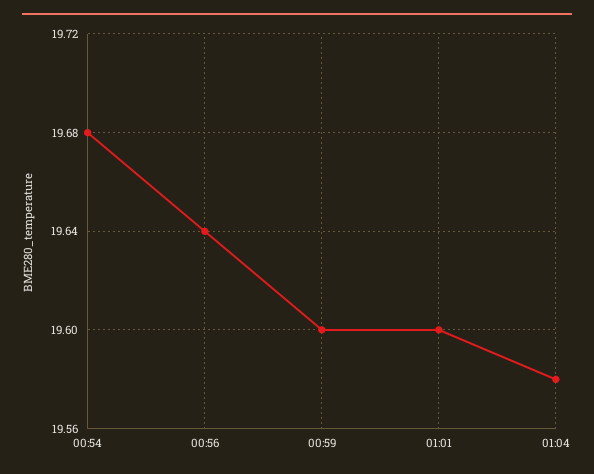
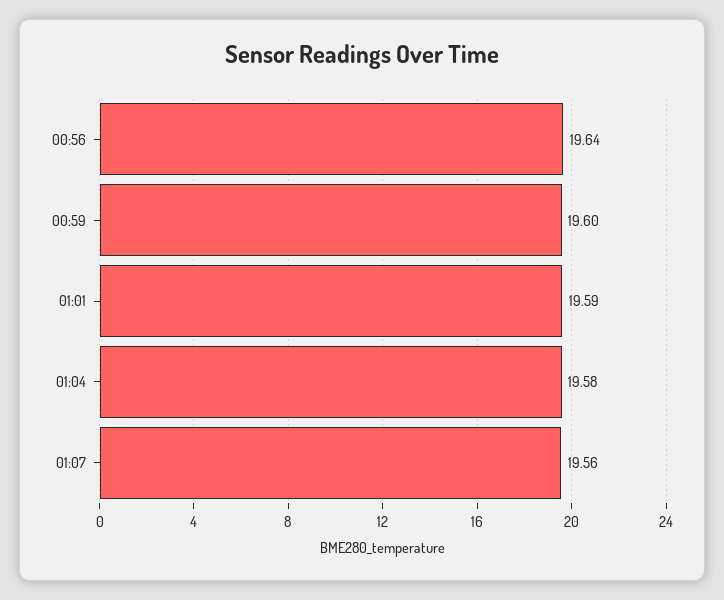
00:54: 19.68 -> none
01:01: 19.6 -> 19.59
01:07: none -> 19.56

